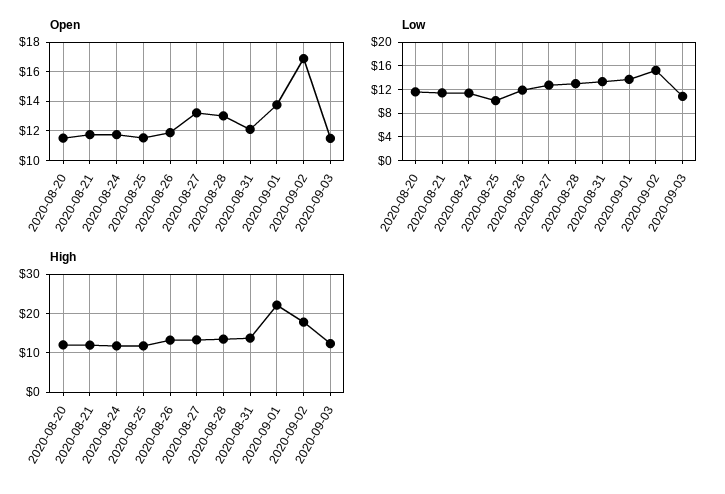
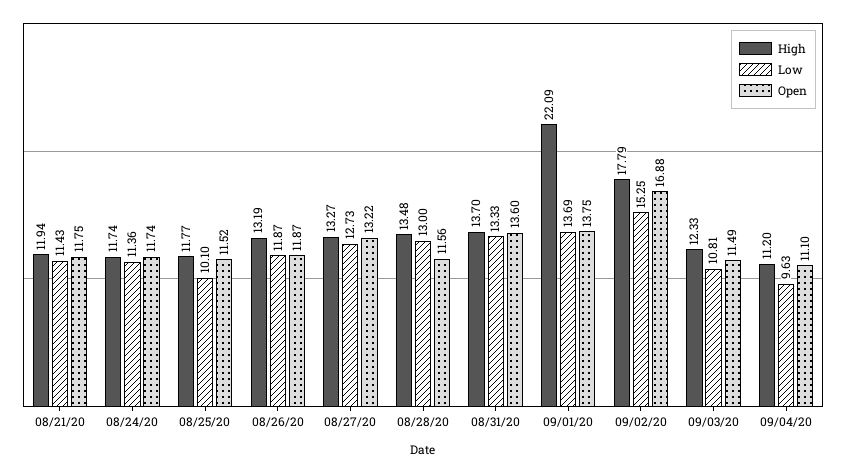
Open, 2020-08-20: 11.5 -> none
Open, 2020-08-28: 13 -> 11.56
Open, 2020-08-31: 12 -> 13.6
Low, 2020-08-20: 12 -> none
High, 2020-08-20: 12 -> none
High, 09/04/20: none -> 11.2
Low, 09/04/20: none -> 9.63
Open, 09/04/20: none -> 11.1

